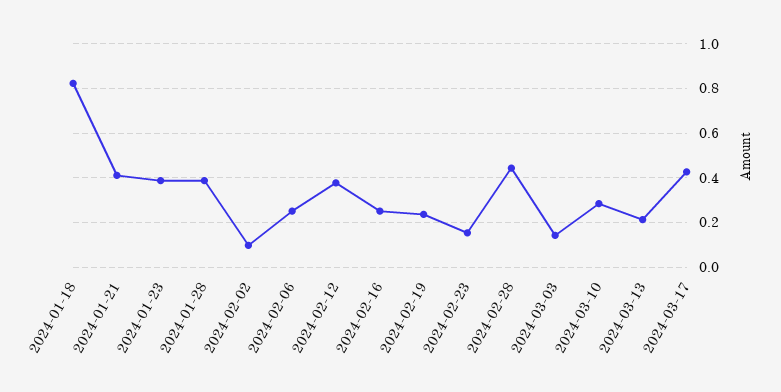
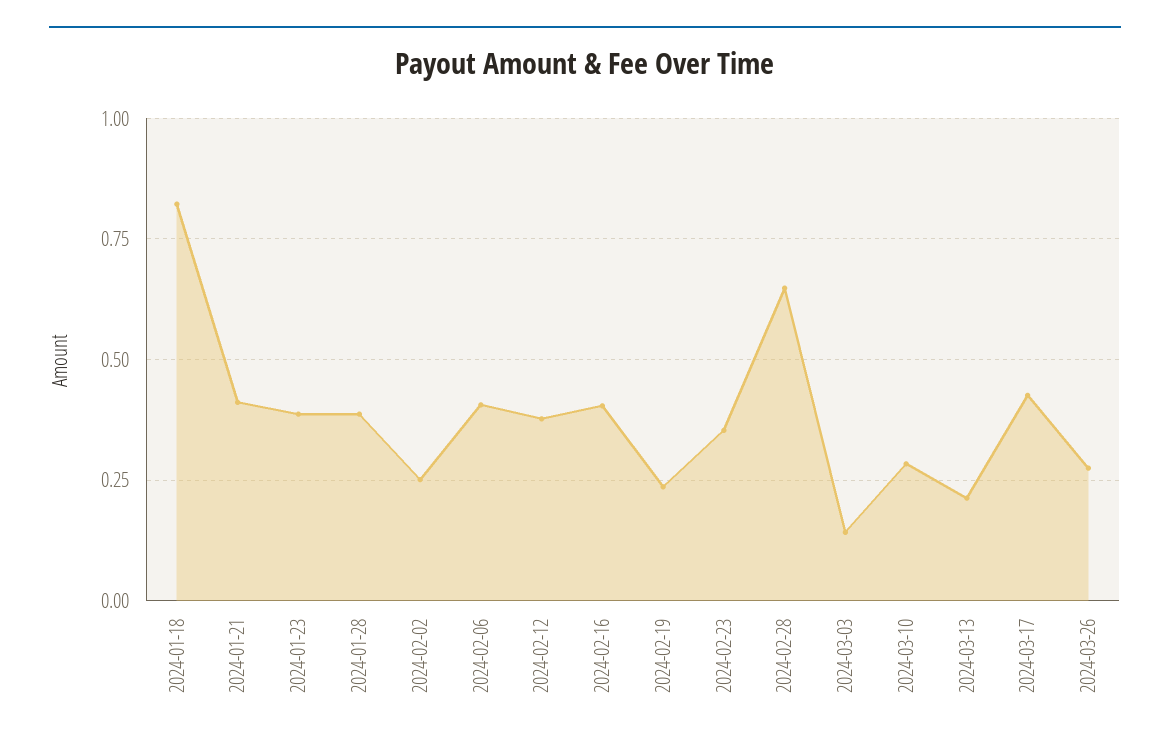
2024-02-02: 0.1 -> 0.25
2024-02-06: 0.25 -> 0.4
2024-02-16: 0.25 -> 0.4
2024-02-23: 0.15 -> 0.35
2024-02-28: 0.45 -> 0.65
2024-03-26: none -> 0.275

